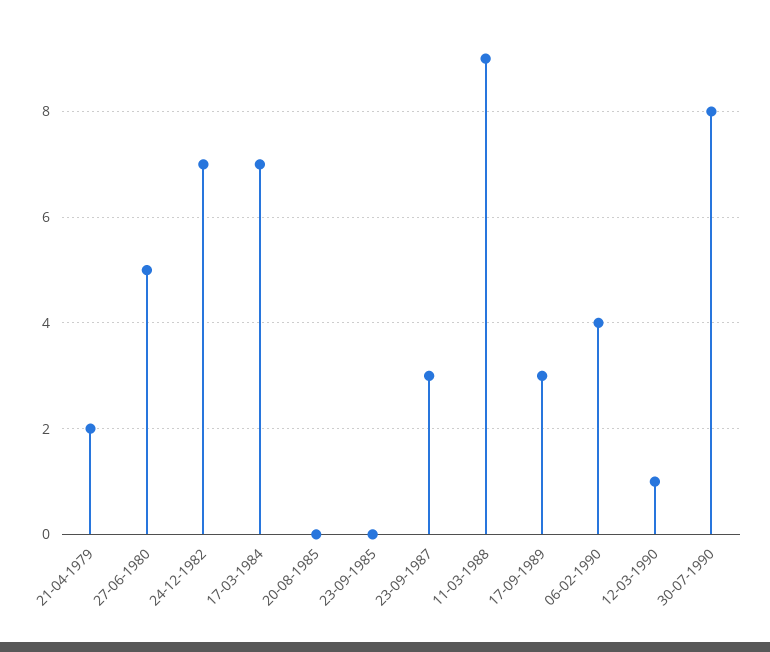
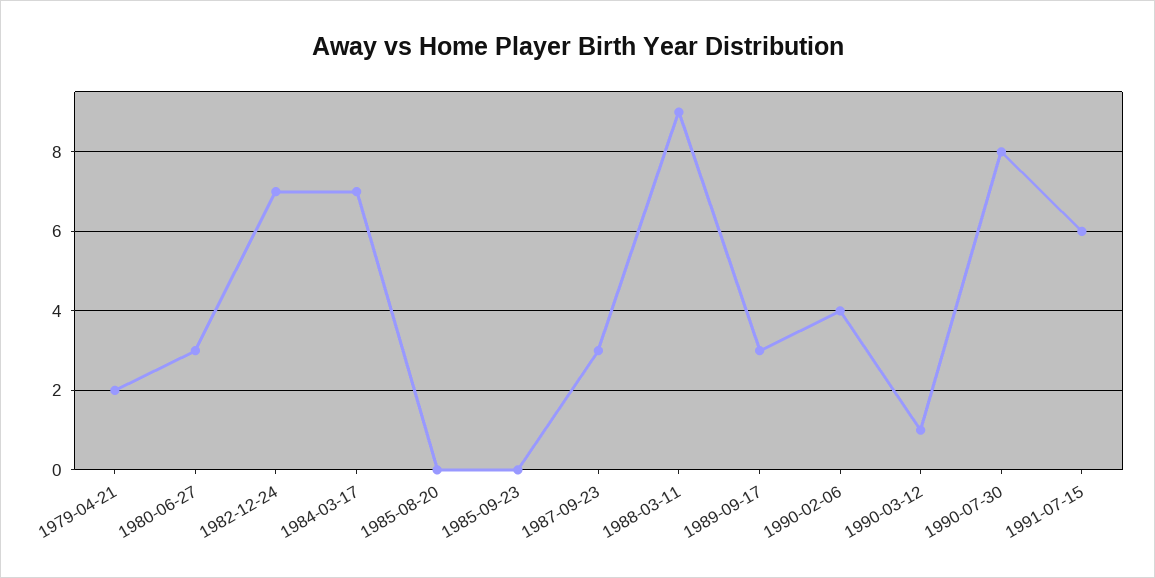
27-06-1980: 5 -> 3
1991-07-15: none -> 6

